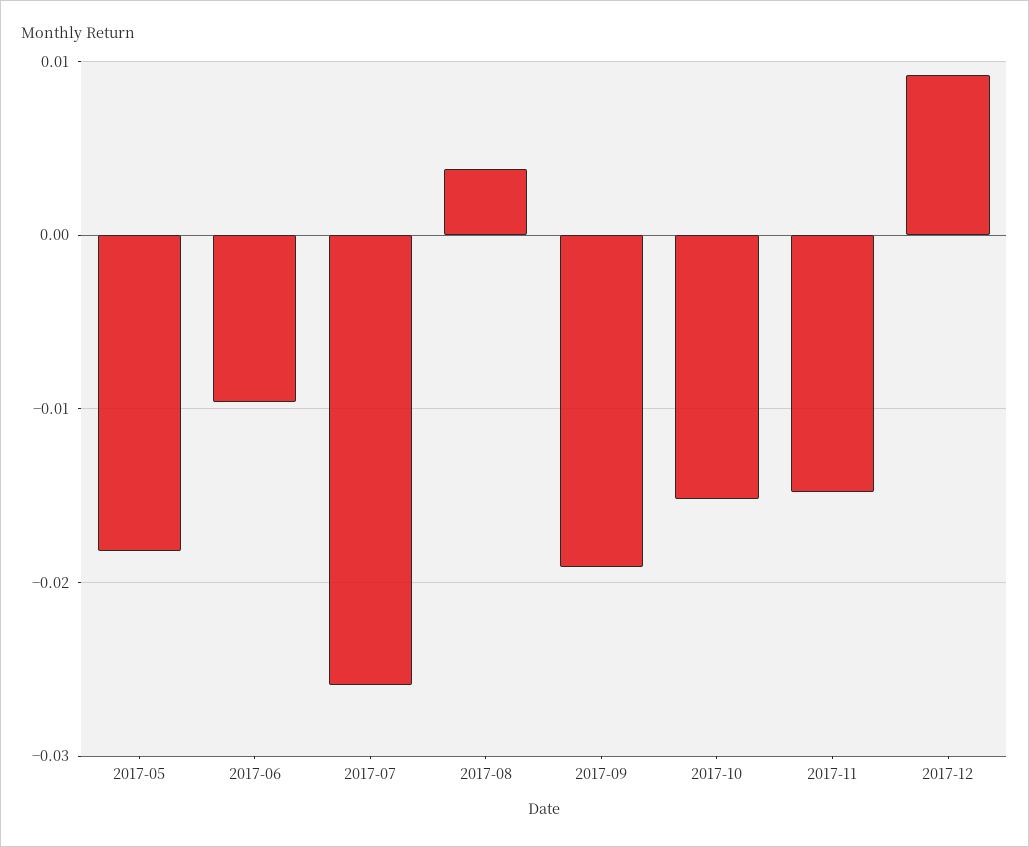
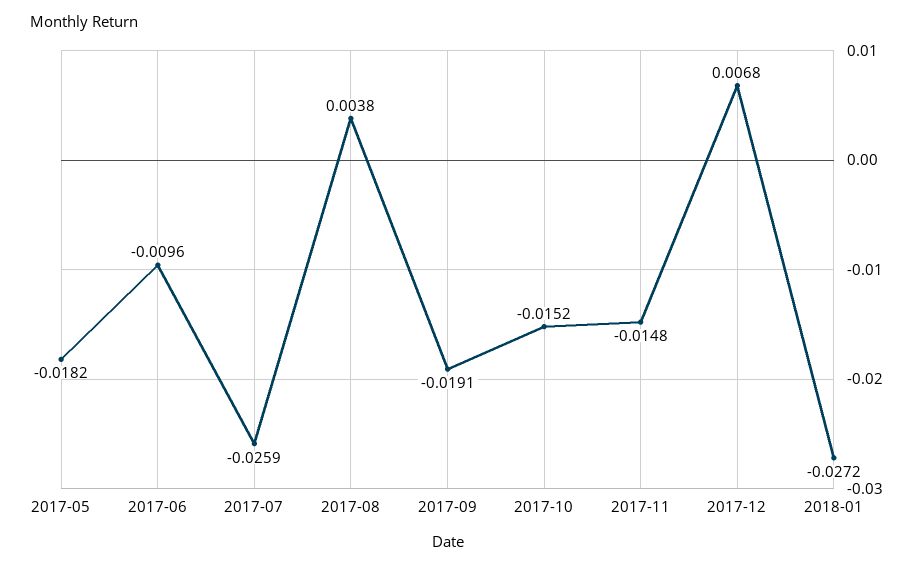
2017-12: 0.009 -> 0.0068
2018-01: none -> -0.0272

